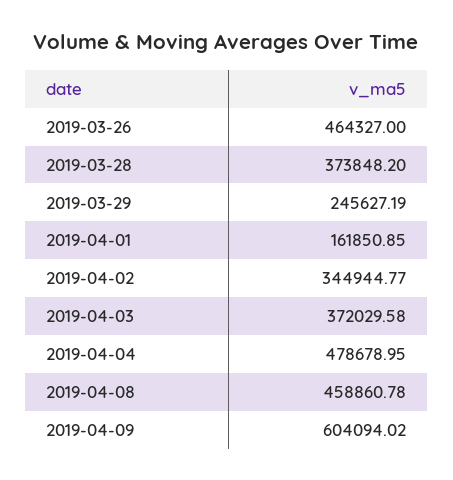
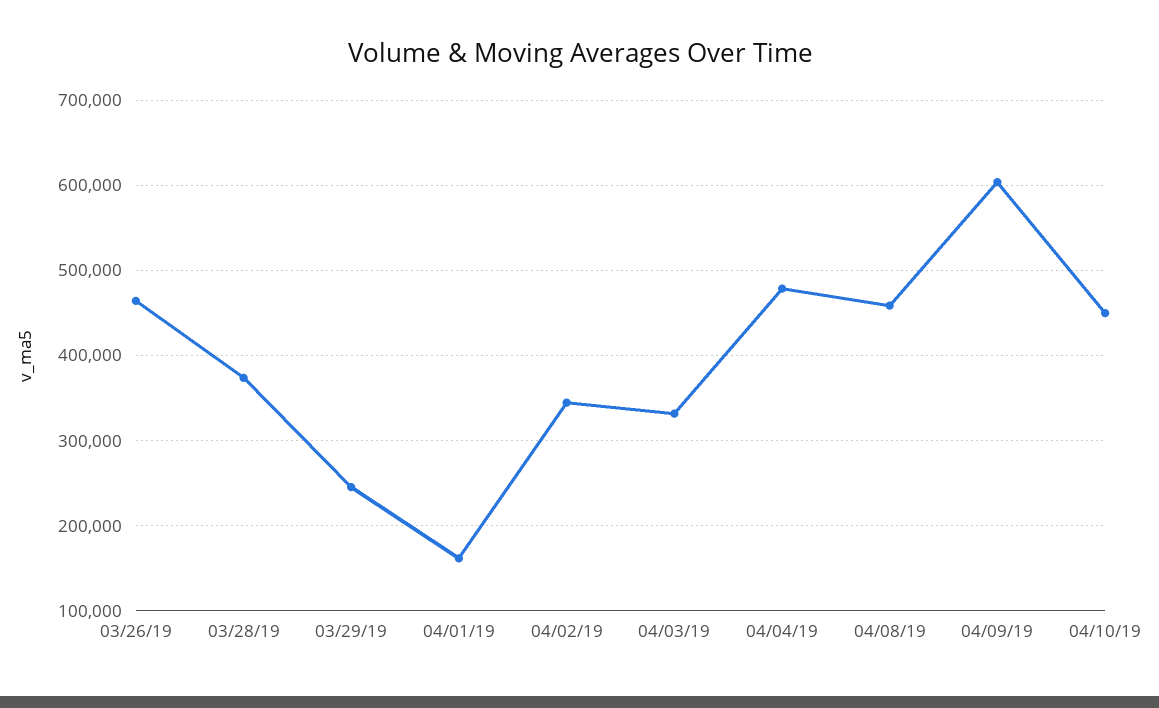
2019-04-03: 372029.58 -> 330000
04/10/19: none -> 450000

